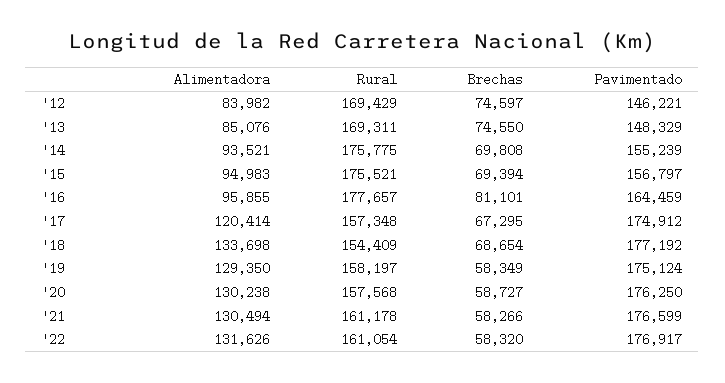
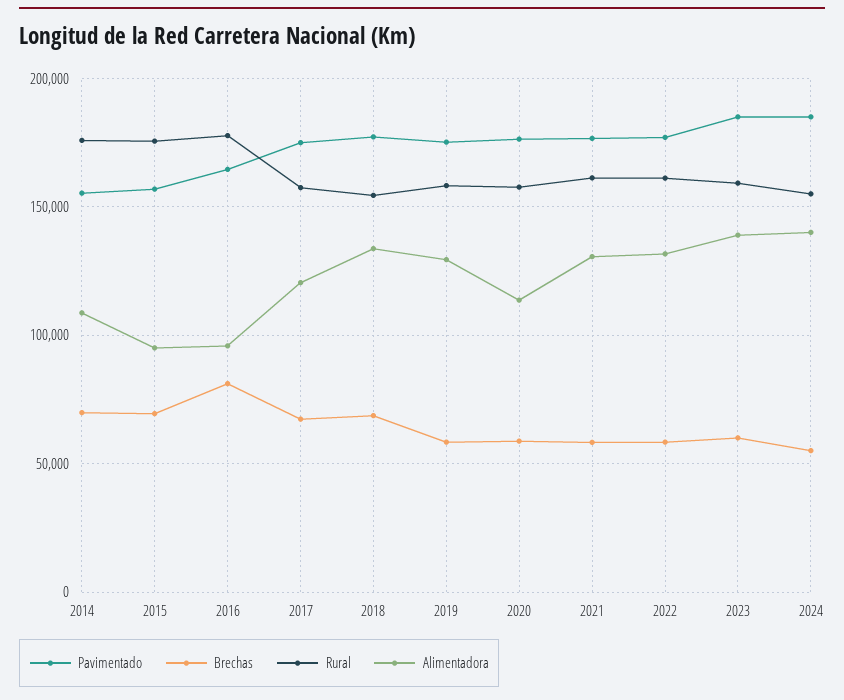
Alimentadora, '12: 83982 -> none
Rural, '12: 169429 -> none
Brechas, '12: 74597 -> none
Pavimentado, '12: 146221 -> none
Alimentadora, '13: 85076 -> none
Rural, '13: 169311 -> none
Brechas, '13: 74550 -> none
Pavimentado, '13: 148329 -> none
Alimentadora, '14: 93521 -> 110000
Alimentadora, '20: 130238 -> 115000
Pavimentado, 2023: none -> 185000
Brechas, 2023: none -> 60000
Rural, 2023: none -> 160000
Alimentadora, 2023: none -> 140000
Pavimentado, 2024: none -> 185000
Brechas, 2024: none -> 55000
Rural, 2024: none -> 155000
Alimentadora, 2024: none -> 140000

